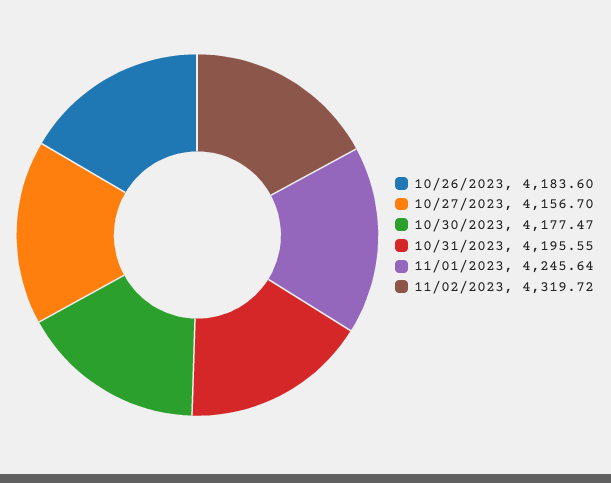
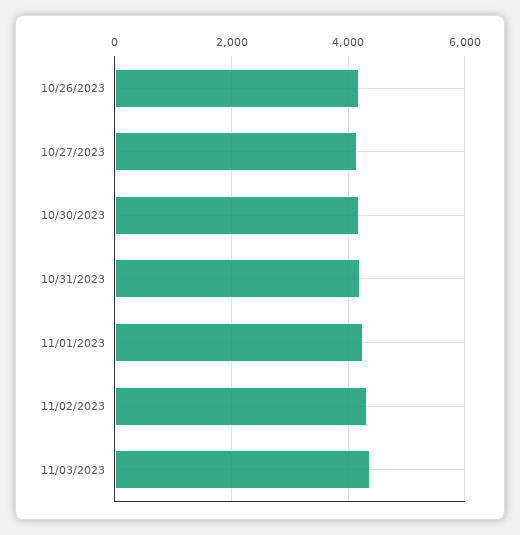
11/03/2023: none -> 4400

